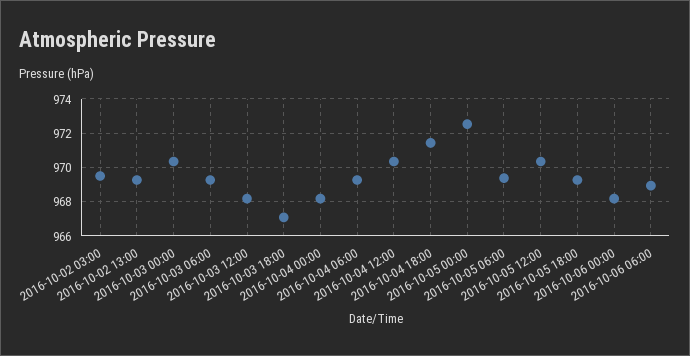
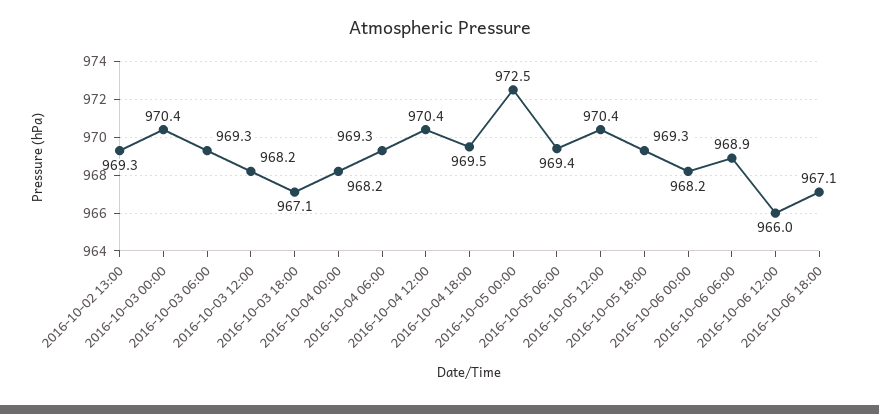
2016-10-02 03:00: 969.5 -> none
2016-10-04 18:00: 971.5 -> 969.5
2016-10-06 12:00: none -> 966
2016-10-06 18:00: none -> 967.1

